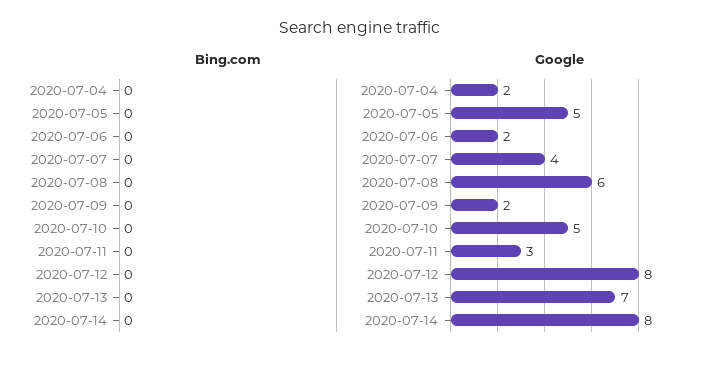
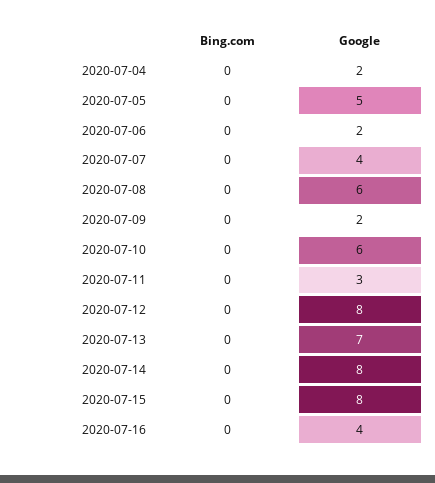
Google, 2020-07-10: 5 -> 6
Bing.com, 2020-07-15: none -> 0
Google, 2020-07-15: none -> 8
Bing.com, 2020-07-16: none -> 0
Google, 2020-07-16: none -> 4

